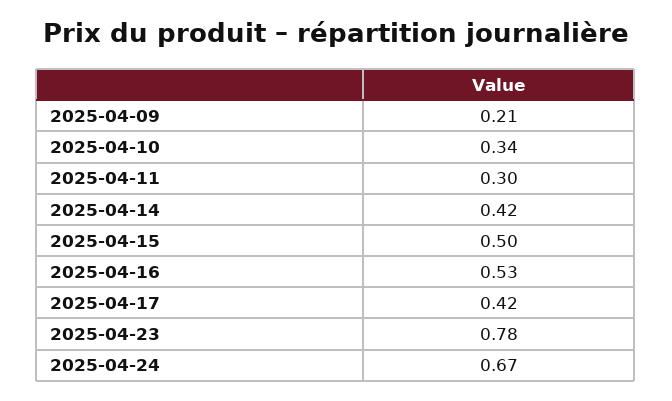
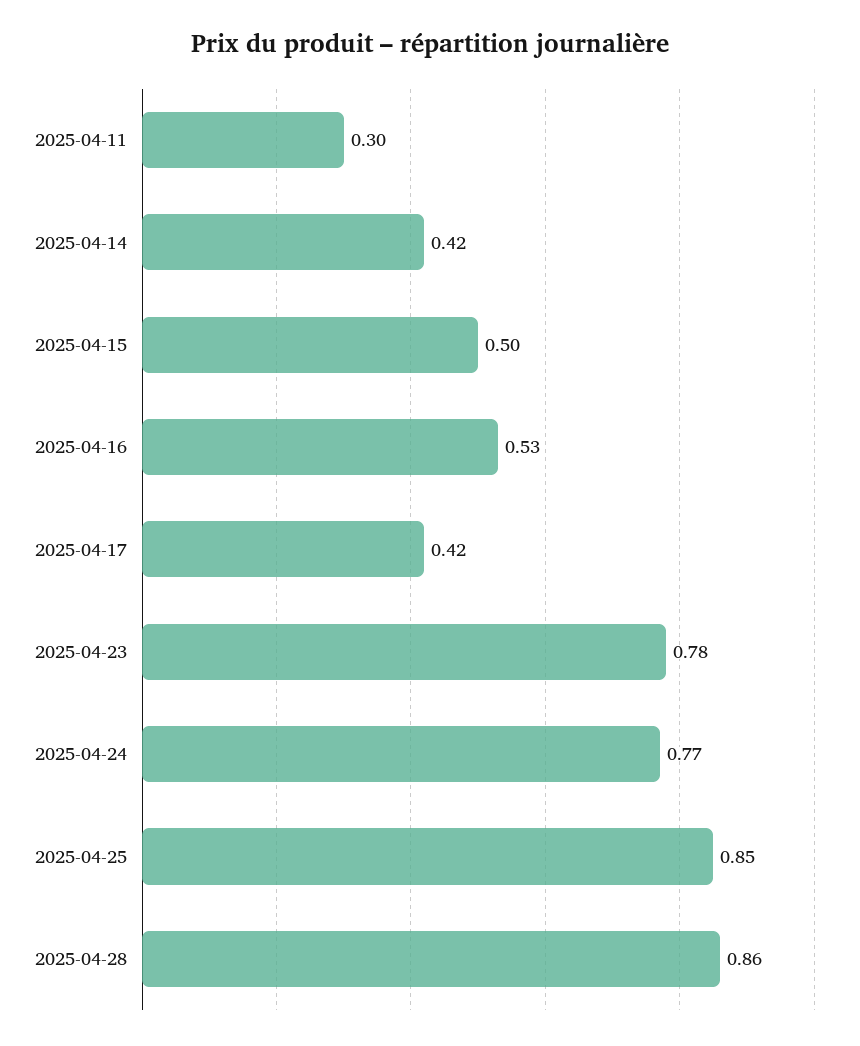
2025-04-09: 0.21 -> none
2025-04-10: 0.34 -> none
2025-04-24: 0.67 -> 0.77
2025-04-25: none -> 0.85
2025-04-28: none -> 0.86

